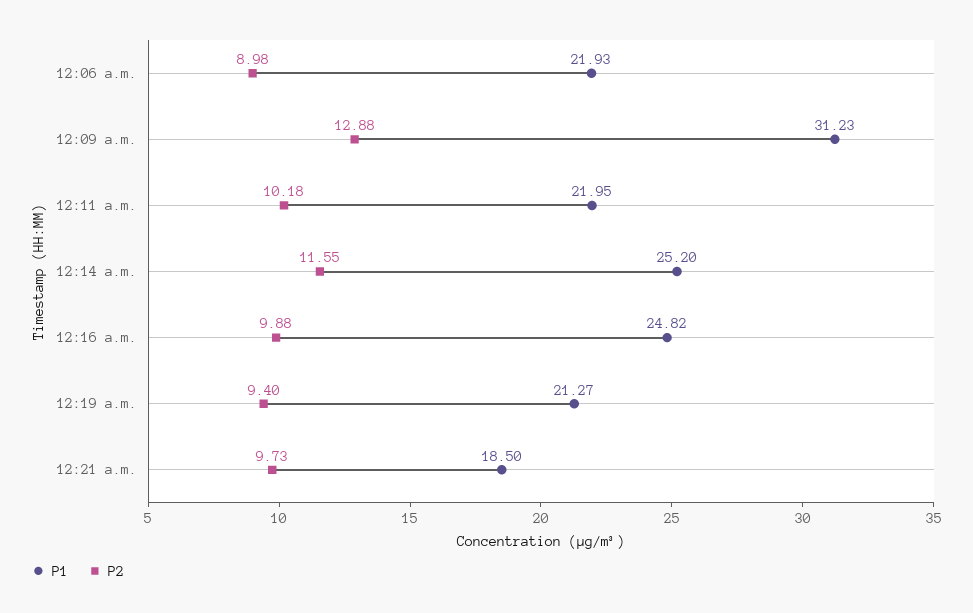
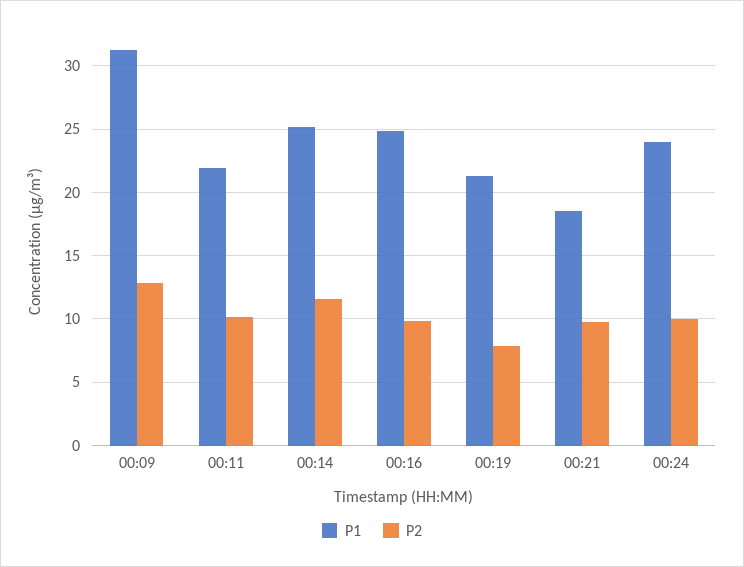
P1, 12:06 a.m.: 21.93 -> none
P2, 12:06 a.m.: 8.98 -> none
P2, 12:19 a.m.: 9.4 -> 8
P1, 00:24: none -> 24
P2, 00:24: none -> 10

